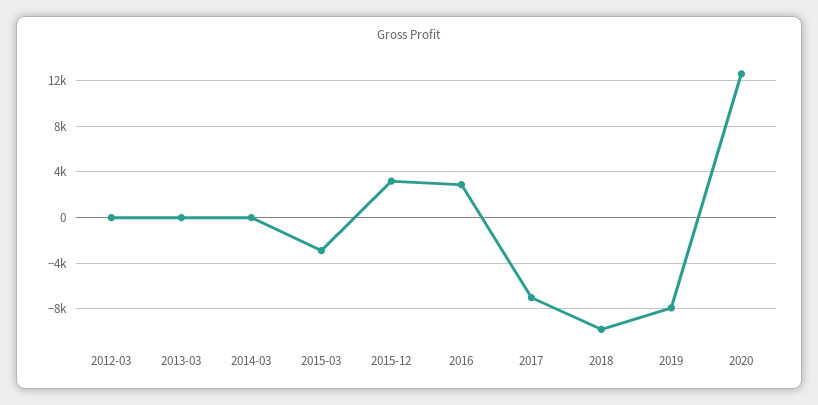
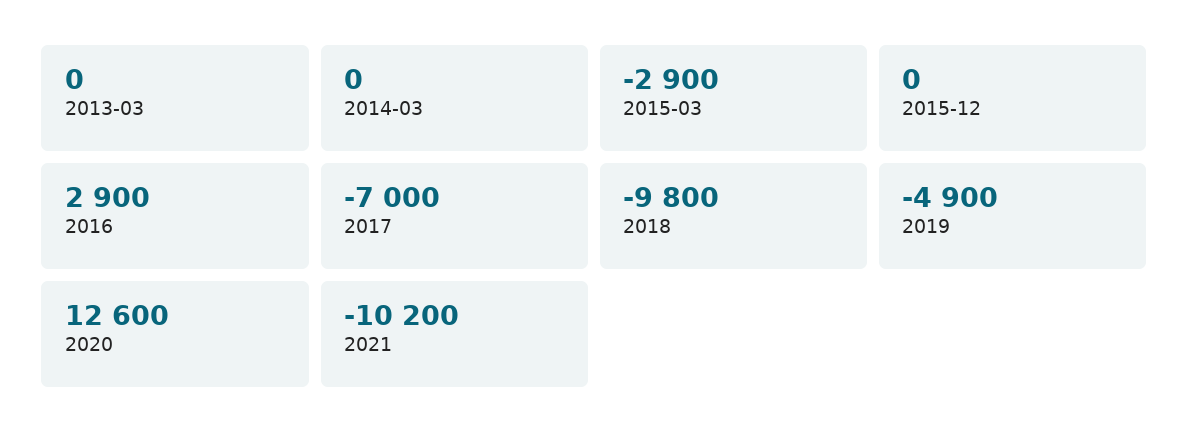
2012-03: 0 -> none
2015-12: 3000 -> 0
2019: -8000 -> -4900
2021: none -> -10200

